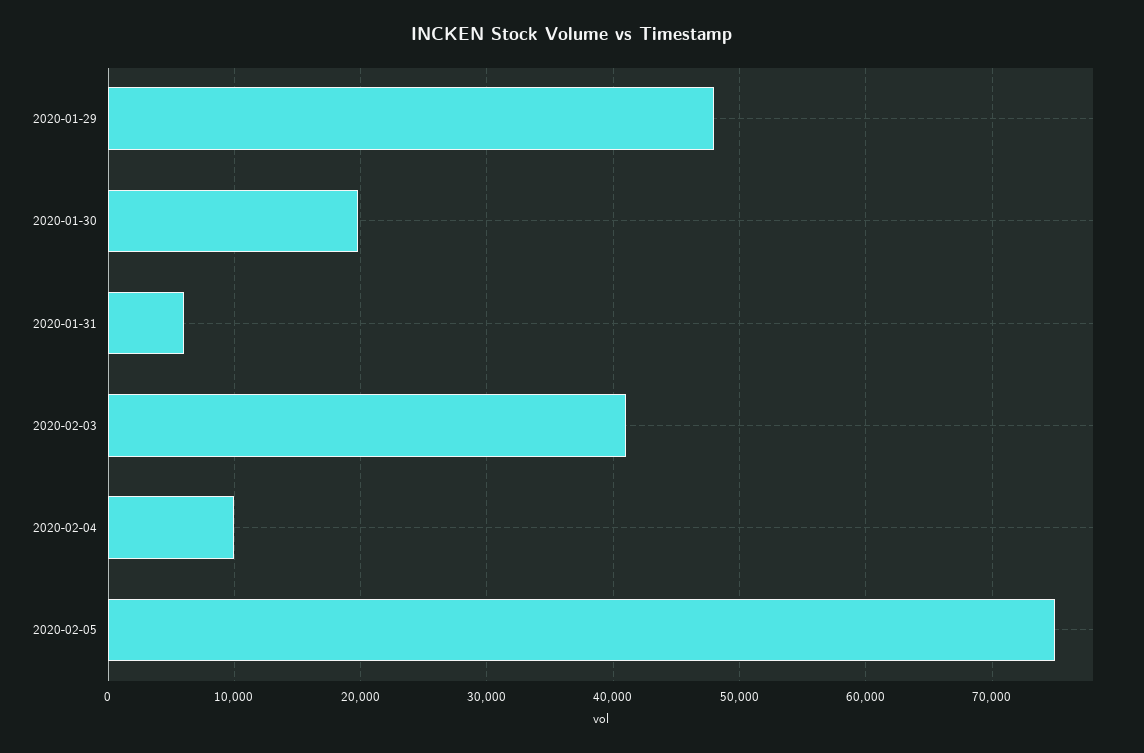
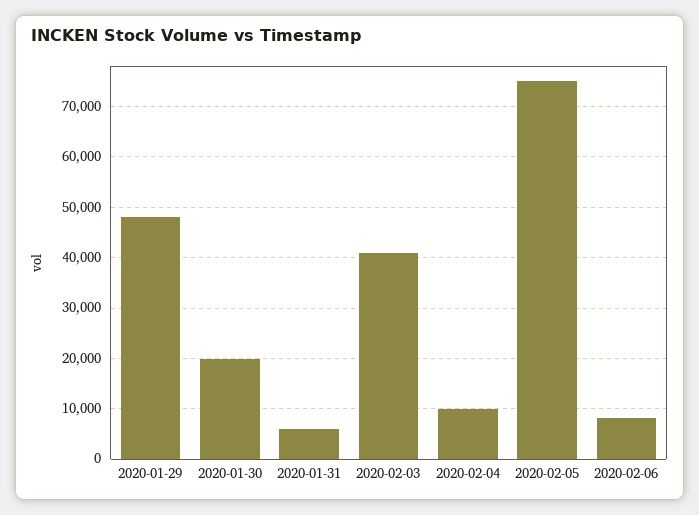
2020-02-06: none -> 8000

